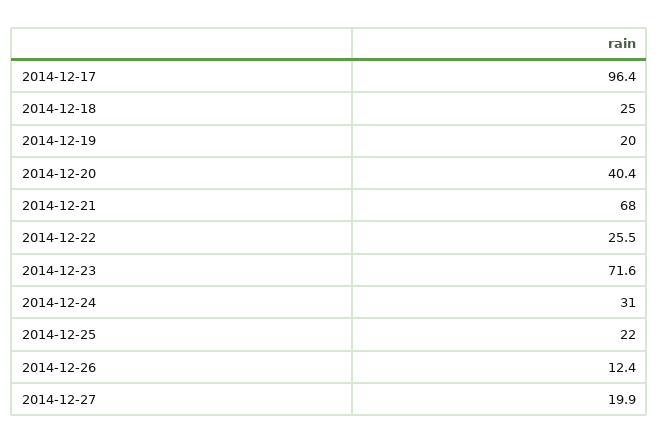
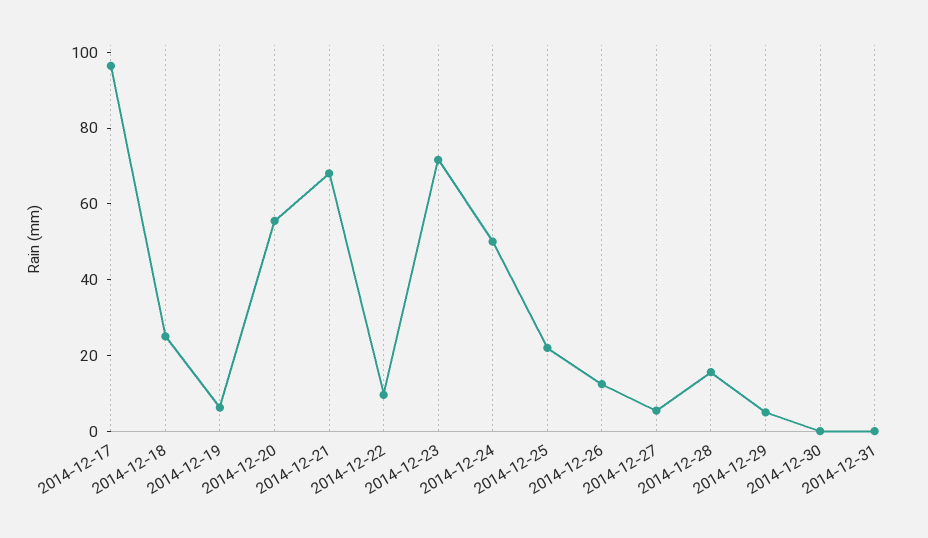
2014-12-19: 20 -> 5
2014-12-20: 40.4 -> 55
2014-12-22: 25.5 -> 10
2014-12-24: 31 -> 50
2014-12-27: 19.9 -> 5
2014-12-28: none -> 15
2014-12-29: none -> 5
2014-12-30: none -> 0
2014-12-31: none -> 0

